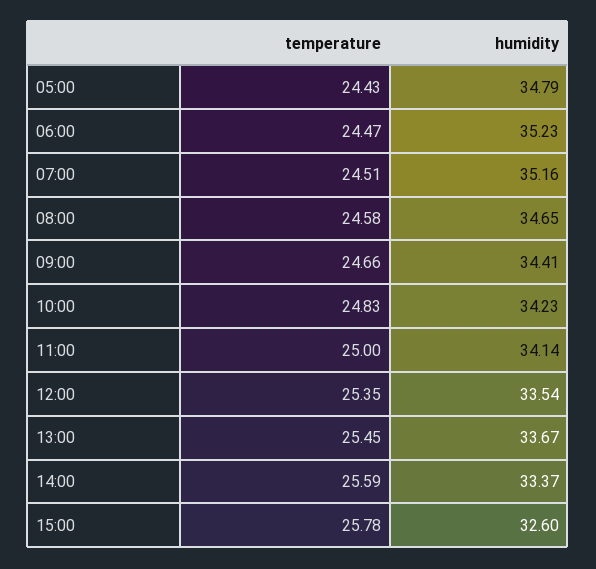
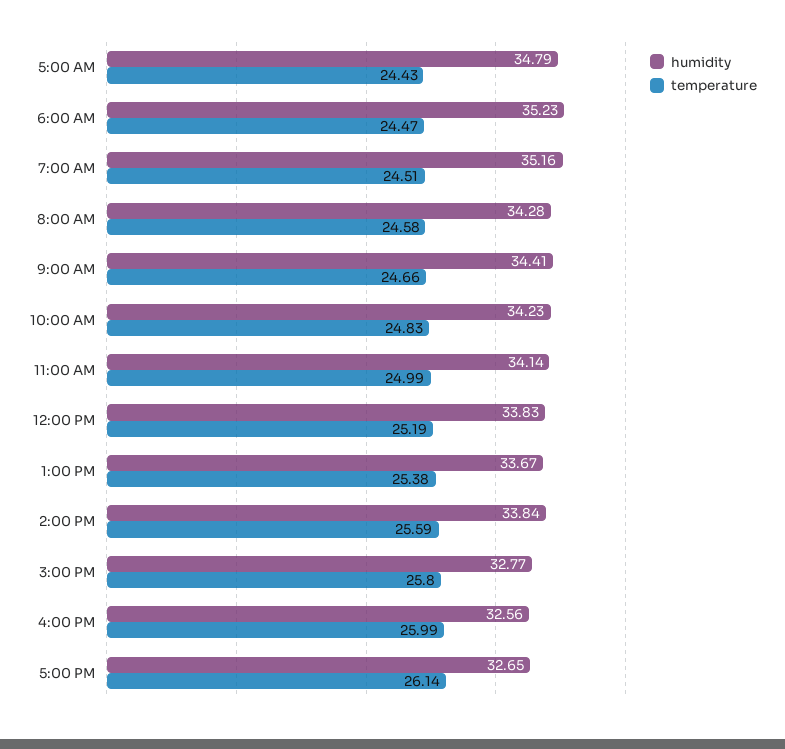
humidity, 08:00: 34.65 -> 34.28
temperature, 11:00: 25 -> 24.99
temperature, 12:00: 25.35 -> 25.19
humidity, 12:00: 33.54 -> 33.83
temperature, 13:00: 25.45 -> 25.38
humidity, 14:00: 33.37 -> 33.84
temperature, 15:00: 25.78 -> 25.8
humidity, 15:00: 32.6 -> 32.77
humidity, 4:00 PM: none -> 32.56
temperature, 4:00 PM: none -> 25.99
humidity, 5:00 PM: none -> 32.65
temperature, 5:00 PM: none -> 26.14

